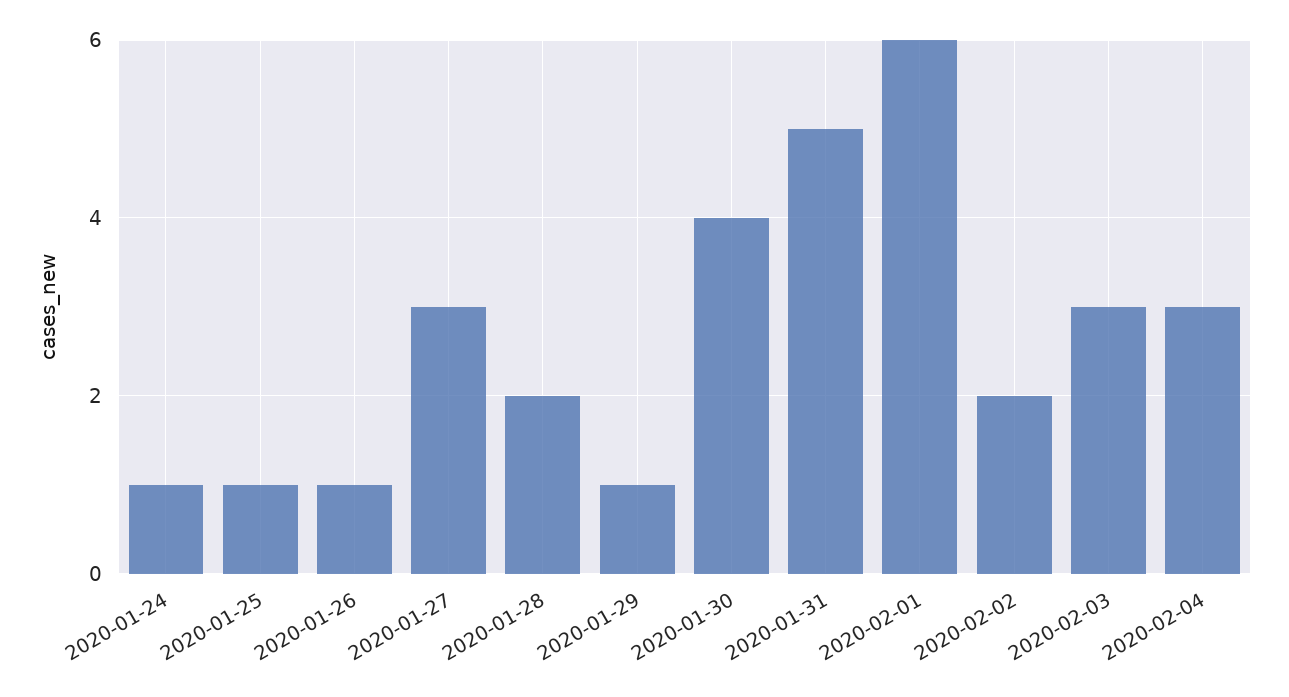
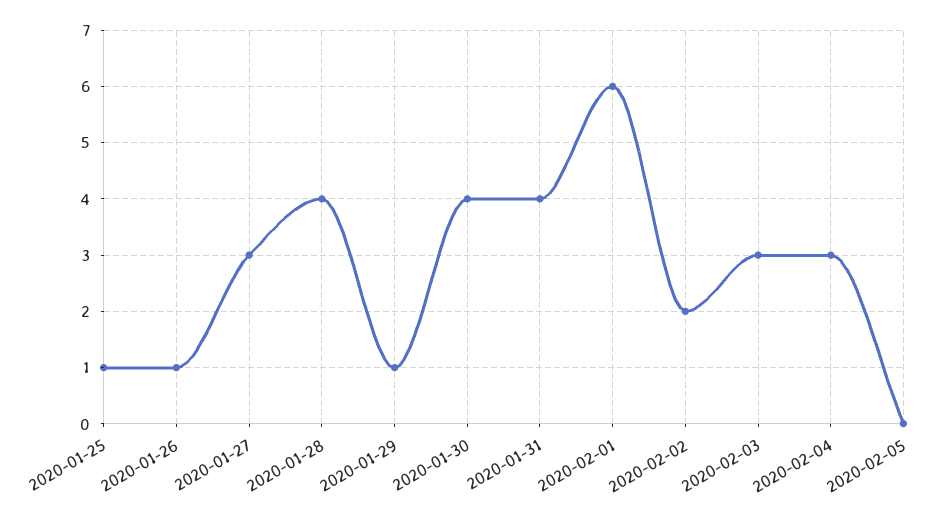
2020-01-24: 1 -> none
2020-01-28: 2 -> 4
2020-01-31: 5 -> 4
2020-02-05: none -> 0

